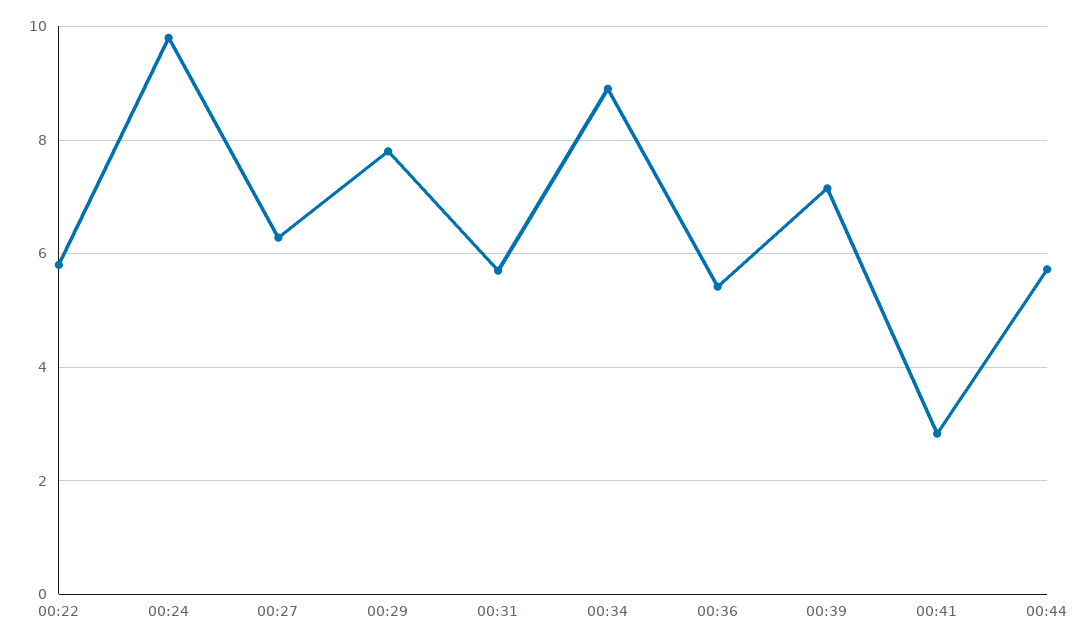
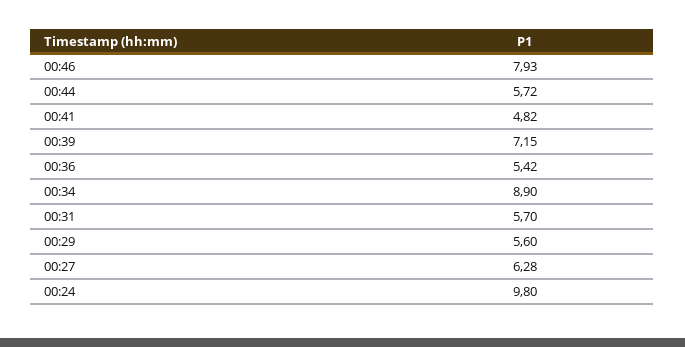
00:22: 5.8 -> none
00:29: 7.8 -> 5.6
00:41: 2.8 -> 4.82
00:46: none -> 7.93

